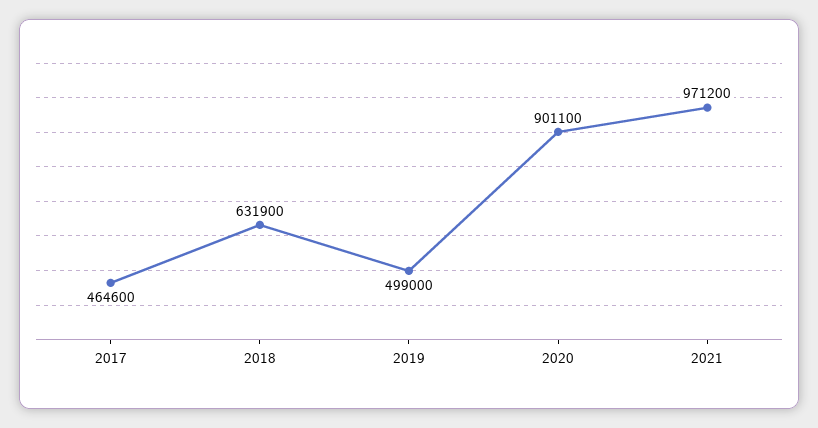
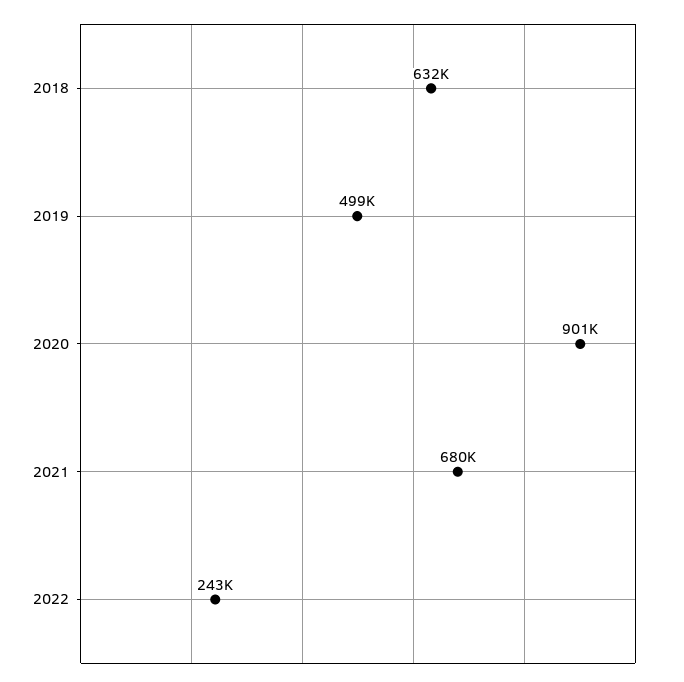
2017: 464600 -> none
2021: 971200 -> 680000
2022: none -> 243000

